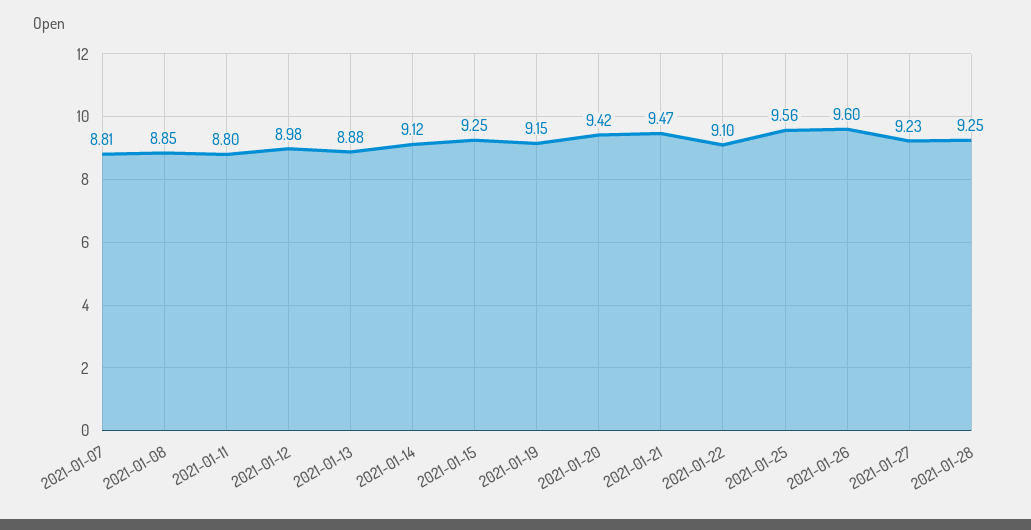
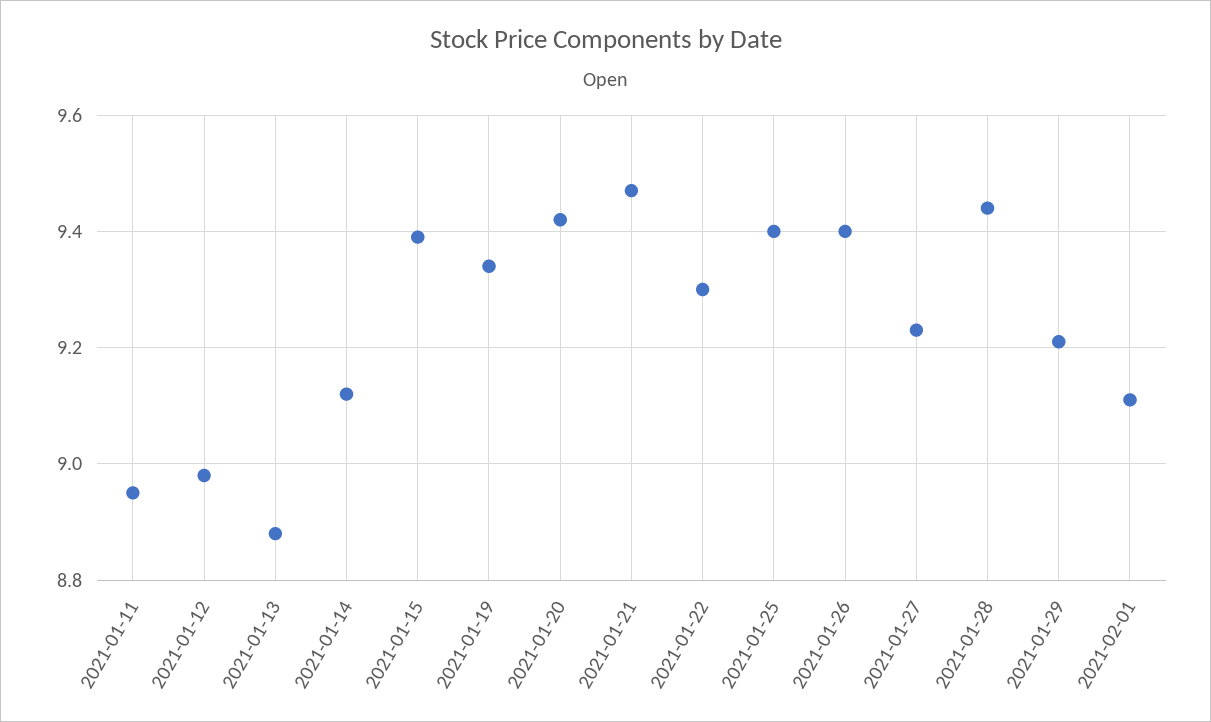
2021-01-07: 8.81 -> none
2021-01-08: 8.85 -> none
2021-01-11: 8.8 -> 8.95
2021-01-15: 9.25 -> 9.4
2021-01-19: 9.15 -> 9.35
2021-01-22: 9.1 -> 9.3
2021-01-25: 9.56 -> 9.4
2021-01-26: 9.6 -> 9.4
2021-01-28: 9.25 -> 9.45
2021-01-29: none -> 9.2
2021-02-01: none -> 9.1

